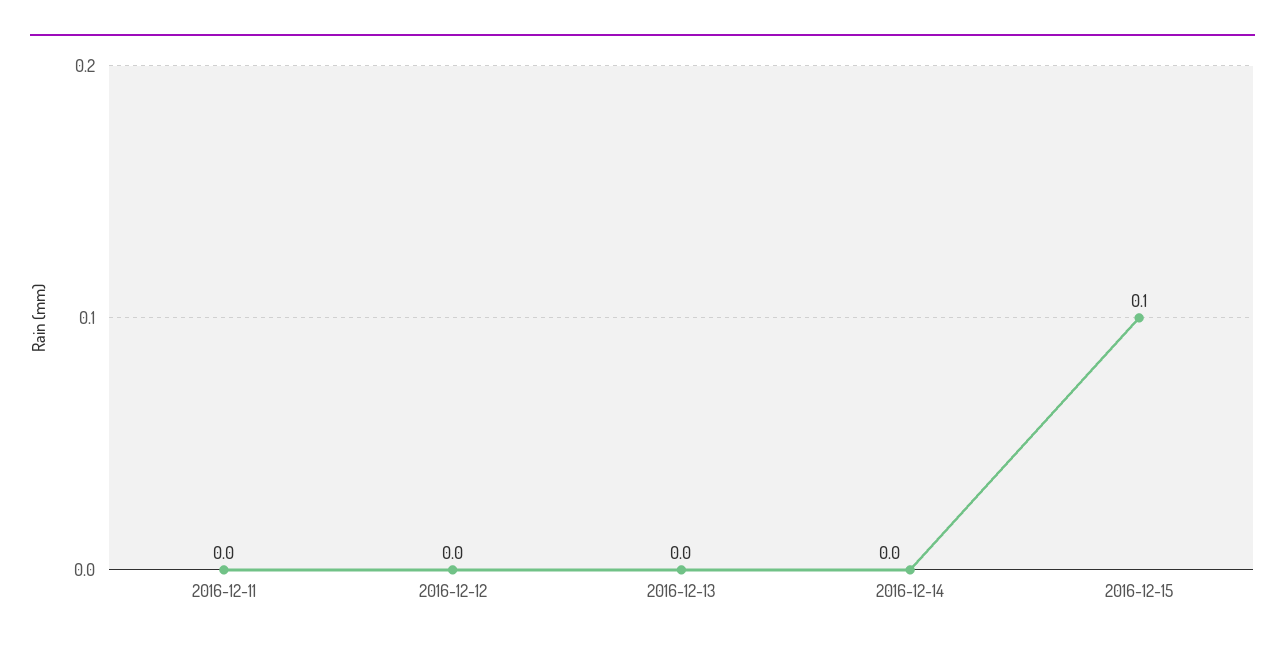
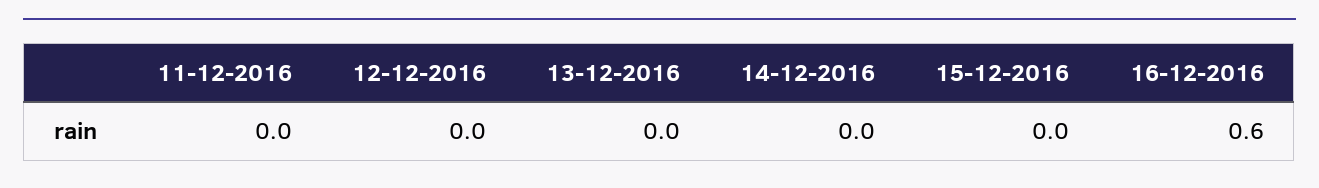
2016-12-15: 0.1 -> 0
16-12-2016: none -> 0.6

